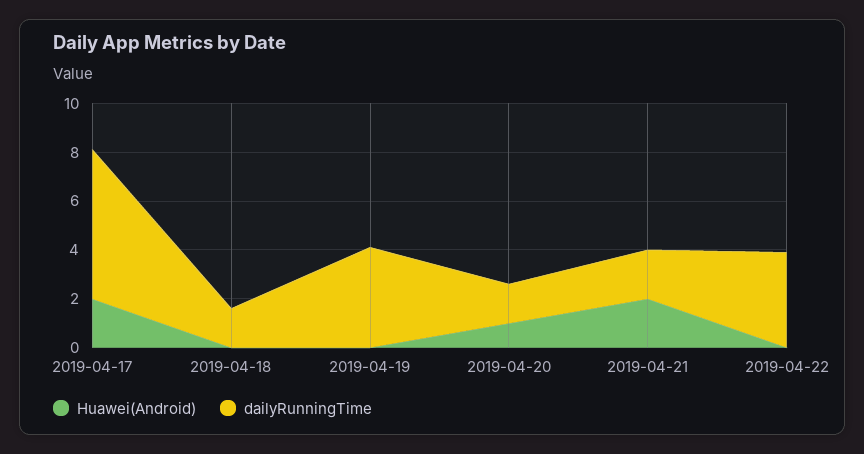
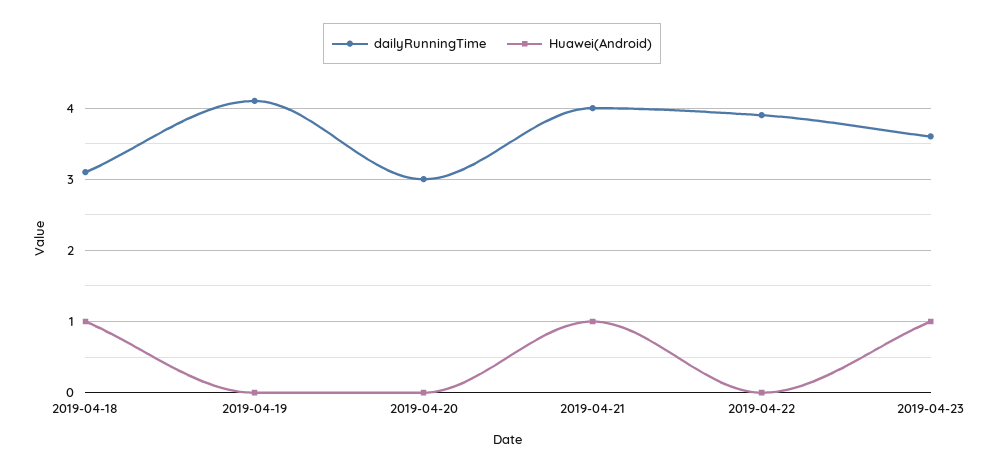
Huawei(Android), 2019-04-17: 2 -> none
dailyRunningTime, 2019-04-17: 6 -> none
Huawei(Android), 2019-04-18: 0 -> 1
dailyRunningTime, 2019-04-18: 1.5 -> 3.1
Huawei(Android), 2019-04-20: 1 -> 0
dailyRunningTime, 2019-04-20: 1.5 -> 3
Huawei(Android), 2019-04-21: 2 -> 1
dailyRunningTime, 2019-04-21: 2 -> 4
dailyRunningTime, 2019-04-23: none -> 3.6
Huawei(Android), 2019-04-23: none -> 1

